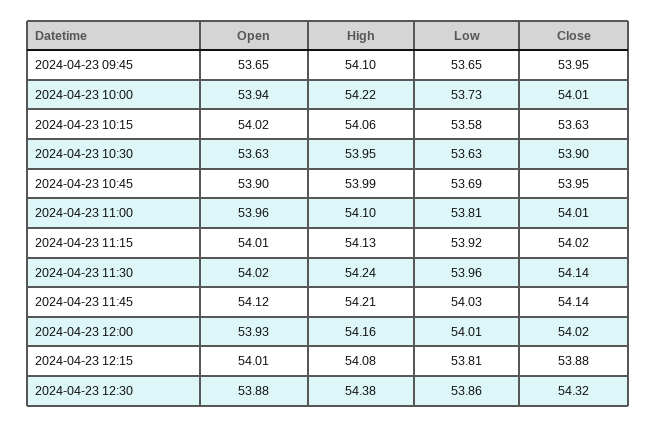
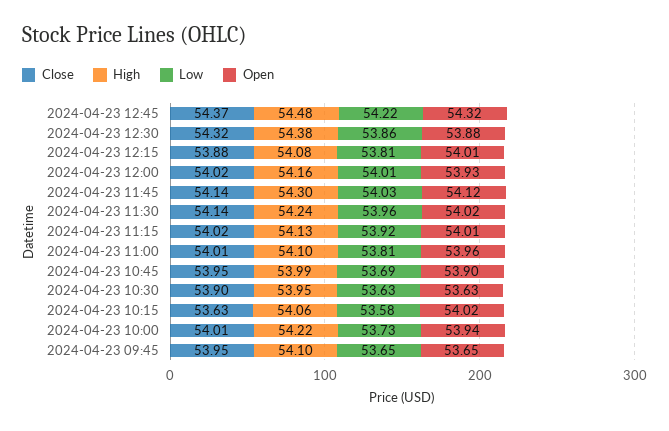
High, 2024-04-23 11:45: 54.21 -> 54.3
Close, 2024-04-23 12:45: none -> 54.37
High, 2024-04-23 12:45: none -> 54.48
Low, 2024-04-23 12:45: none -> 54.22
Open, 2024-04-23 12:45: none -> 54.32

